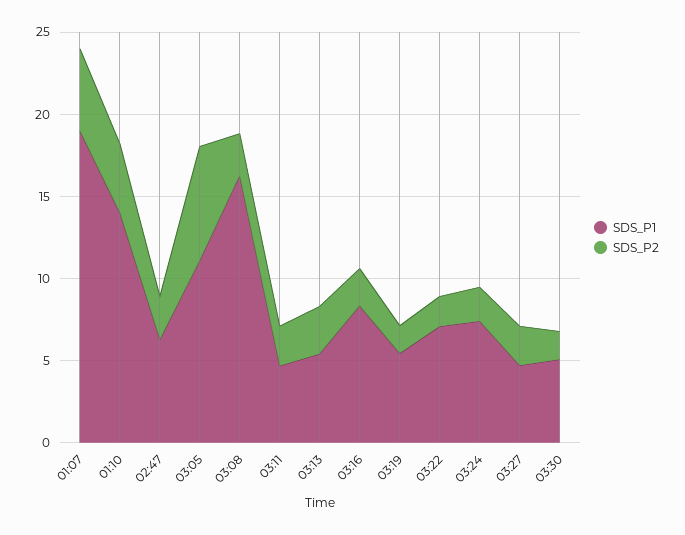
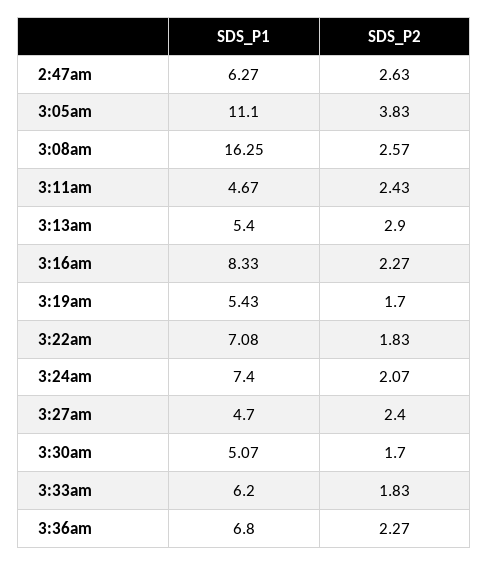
SDS_P1, 01:07: 19 -> none
SDS_P2, 01:07: 5 -> none
SDS_P1, 01:10: 14 -> none
SDS_P2, 01:10: 4 -> none
SDS_P2, 03:05: 7 -> 3.83
SDS_P1, 3:33am: none -> 6.2
SDS_P2, 3:33am: none -> 1.83
SDS_P1, 3:36am: none -> 6.8
SDS_P2, 3:36am: none -> 2.27

